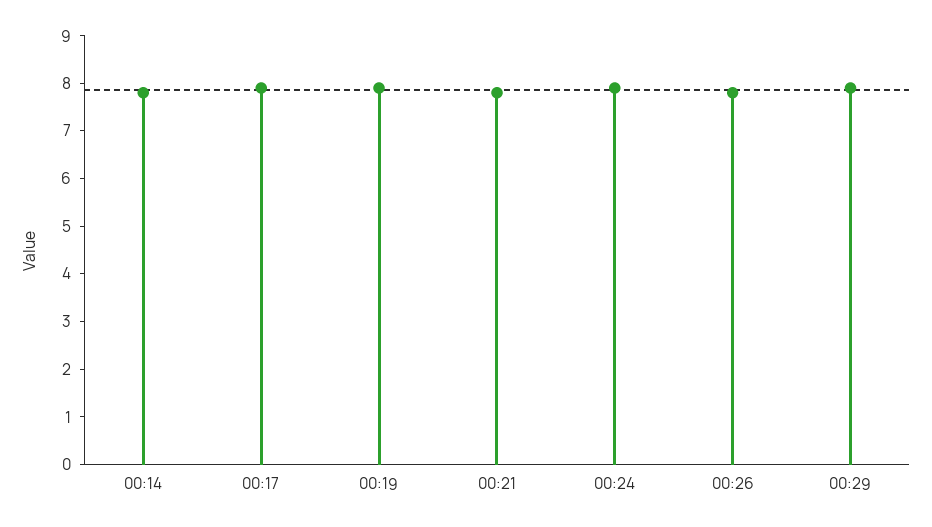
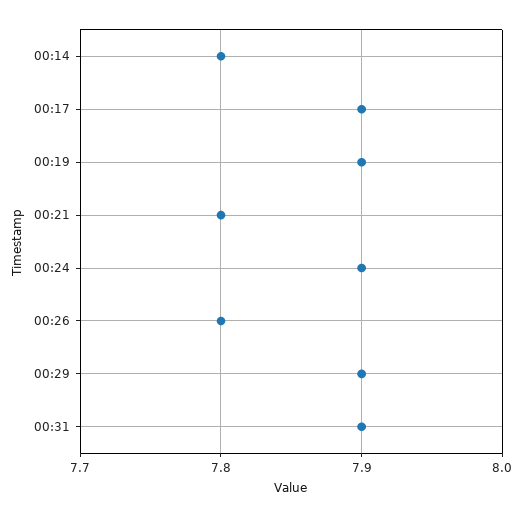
00:31: none -> 7.9

